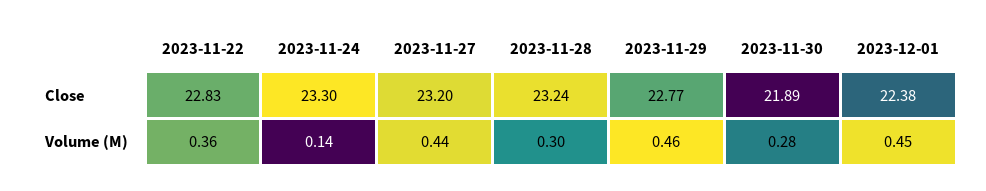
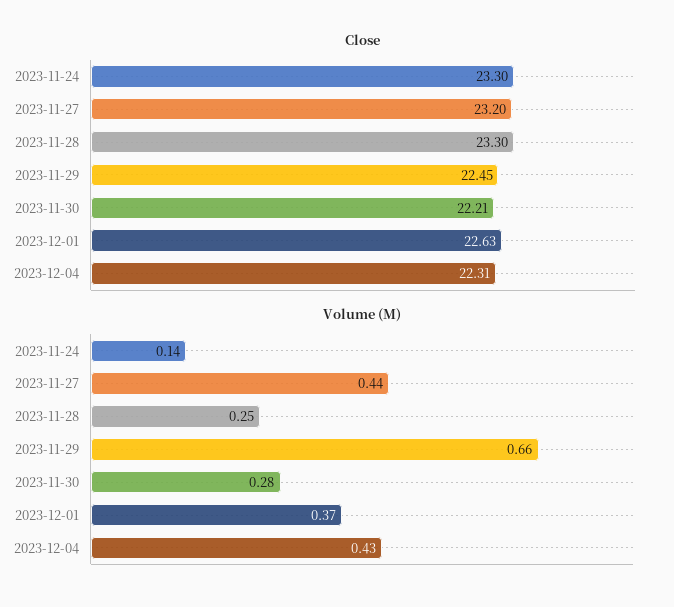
Close, 2023-11-22: 22.83 -> none
Close, 2023-11-28: 23.24 -> 23.3
Close, 2023-11-29: 22.77 -> 22.45
Close, 2023-11-30: 21.89 -> 22.21
Close, 2023-12-01: 22.38 -> 22.63
Volume (M), 2023-11-22: 0.36 -> none
Volume (M), 2023-11-28: 0.3 -> 0.25
Volume (M), 2023-11-29: 0.46 -> 0.66
Volume (M), 2023-12-01: 0.45 -> 0.37
Close, 2023-12-04: none -> 22.31
Volume (M), 2023-12-04: none -> 0.43

